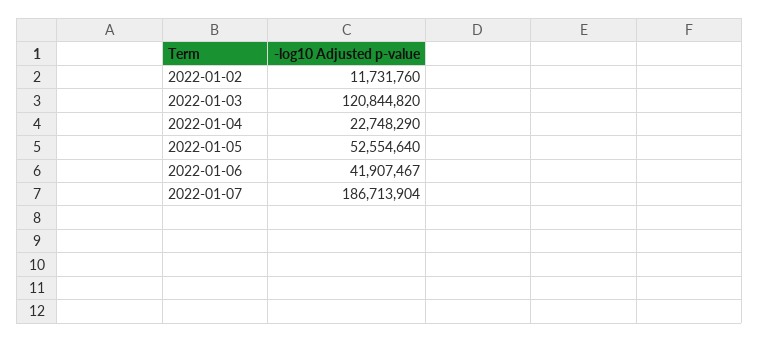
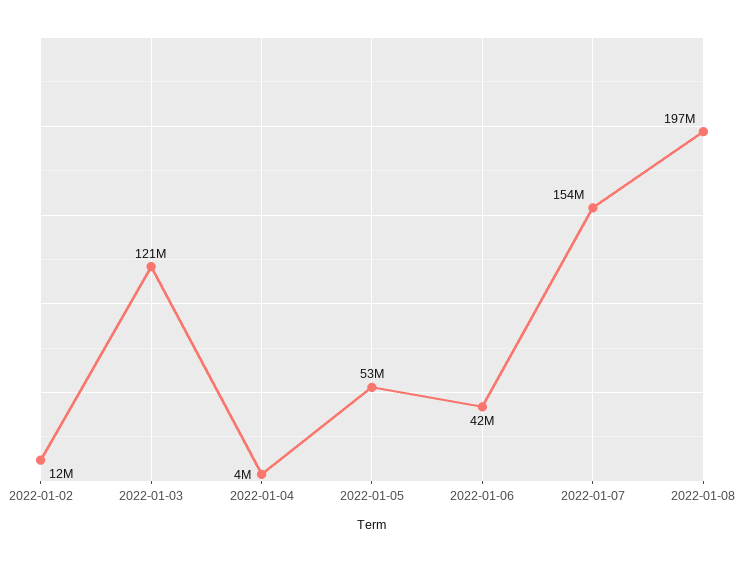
2022-01-04: 22748290 -> 4000000
2022-01-07: 186713904 -> 154000000
2022-01-08: none -> 197000000

